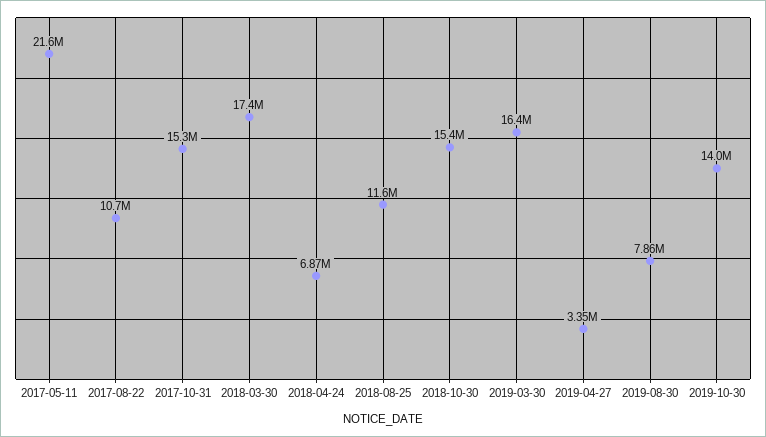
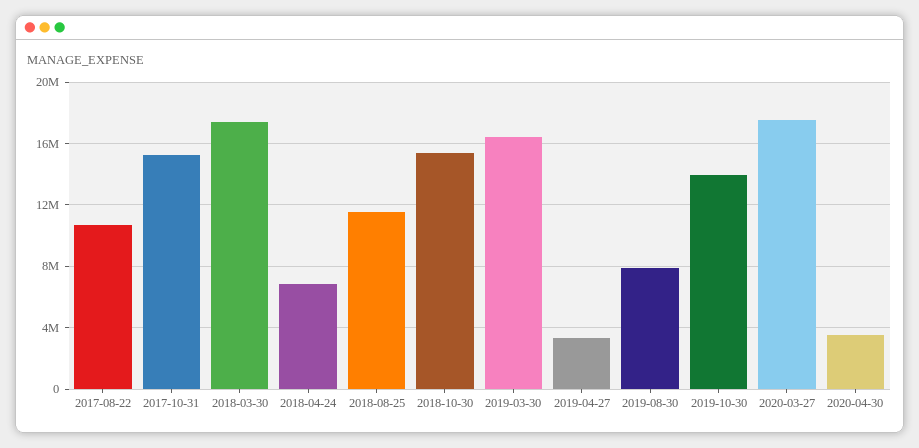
2017-05-11: 21600000 -> none
2020-03-27: none -> 17500000
2020-04-30: none -> 3500000

